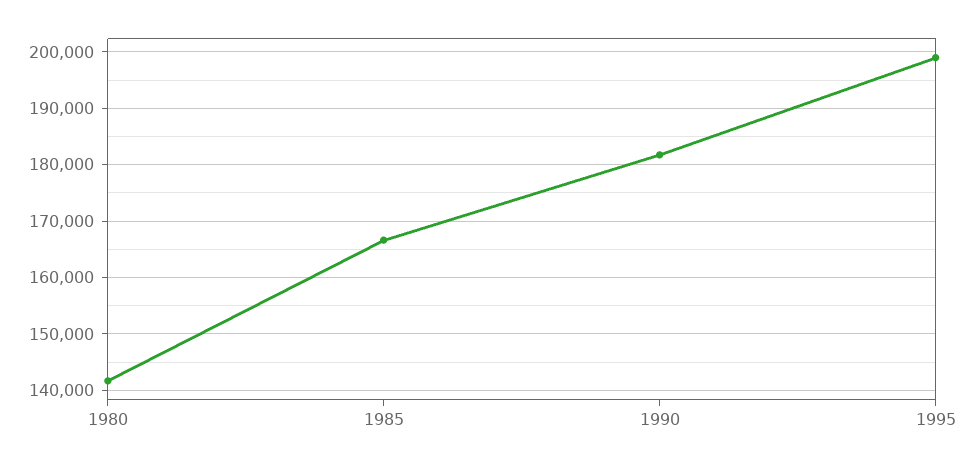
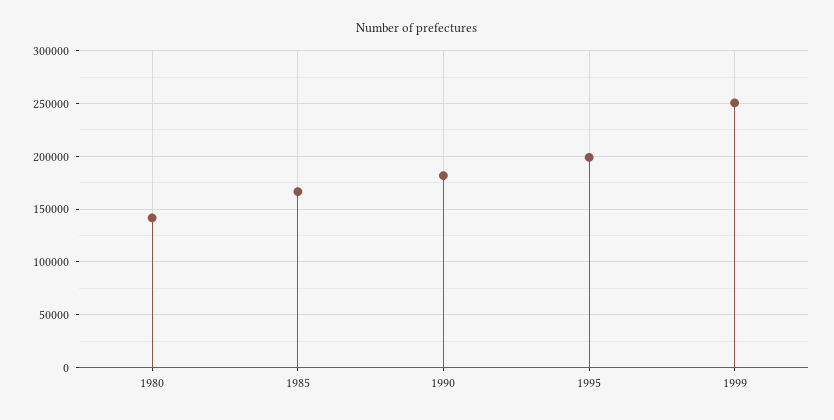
1999: none -> 250000

